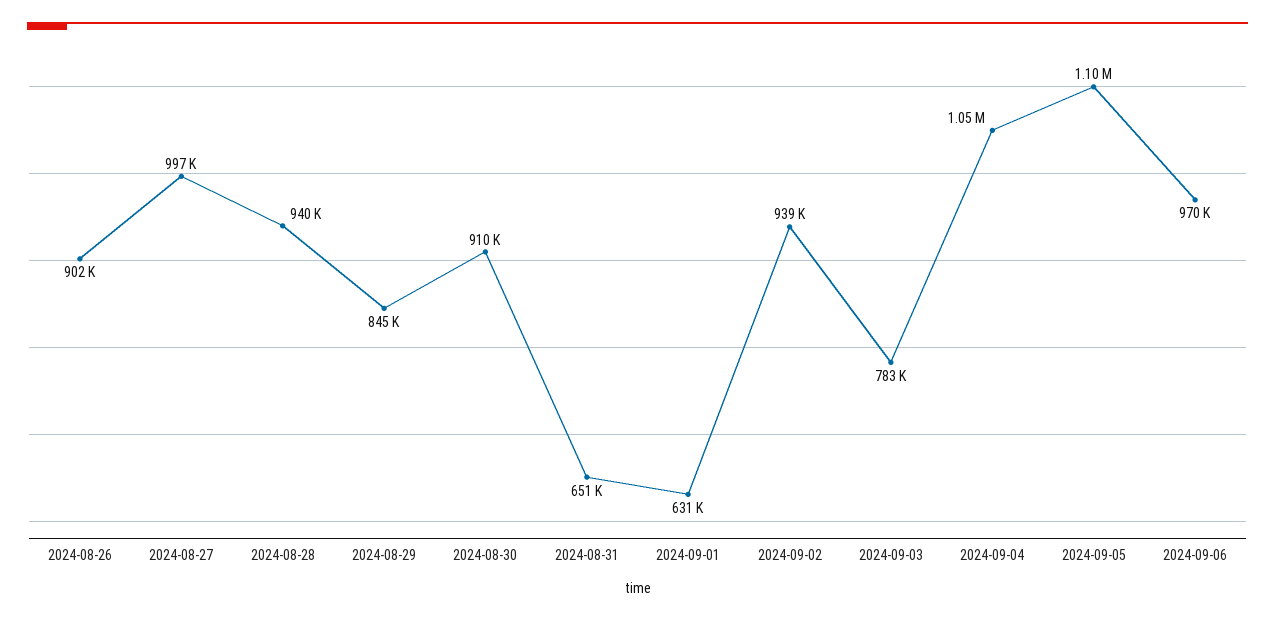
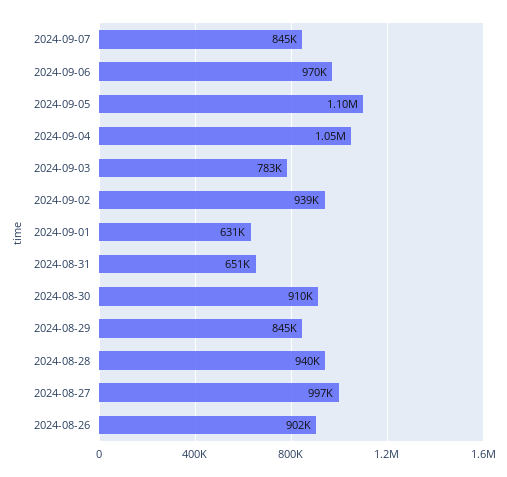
2024-09-07: none -> 845000

